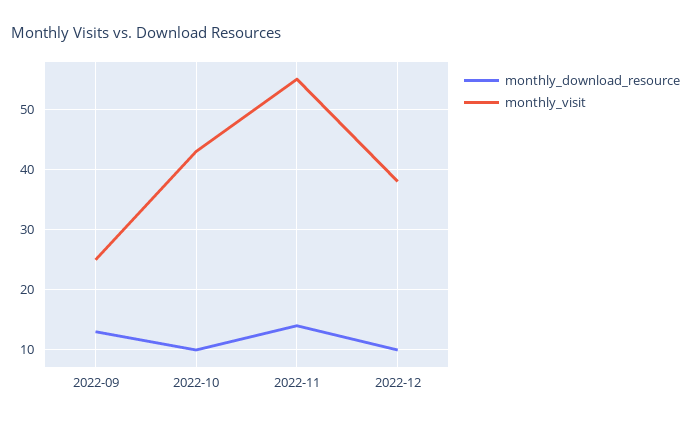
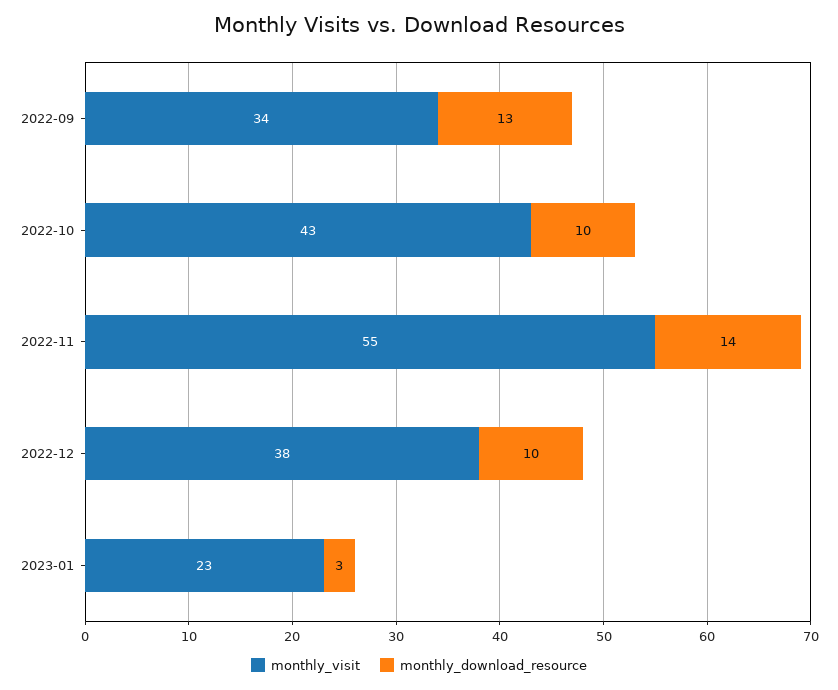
monthly_visit, 2022-09: 25 -> 34
monthly_visit, 2023-01: none -> 23
monthly_download_resource, 2023-01: none -> 3

